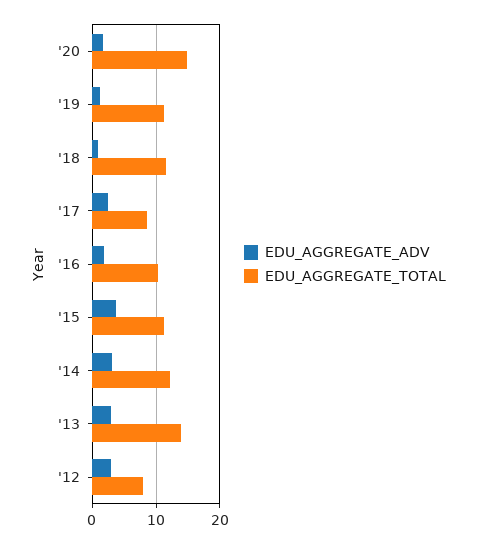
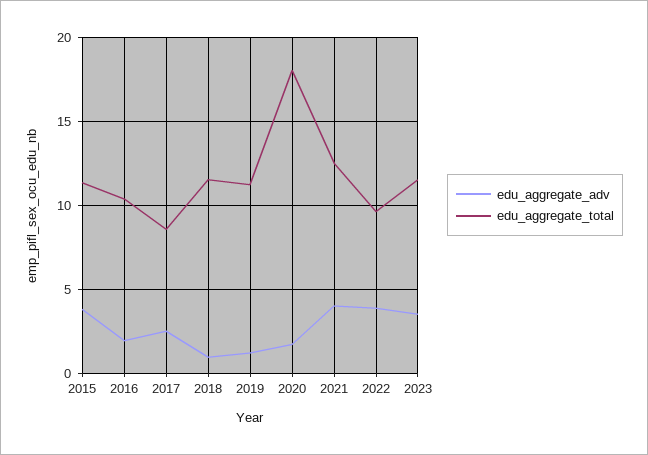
EDU_AGGREGATE_TOTAL, '20: 15 -> 18
EDU_AGGREGATE_ADV, '14: 3 -> none
EDU_AGGREGATE_TOTAL, '14: 12 -> none
EDU_AGGREGATE_ADV, '13: 3 -> none
EDU_AGGREGATE_TOTAL, '13: 14 -> none
EDU_AGGREGATE_ADV, '12: 3 -> none
EDU_AGGREGATE_TOTAL, '12: 8 -> none
EDU_AGGREGATE_ADV, 2021: none -> 4
EDU_AGGREGATE_TOTAL, 2021: none -> 12.5
EDU_AGGREGATE_ADV, 2022: none -> 4
EDU_AGGREGATE_TOTAL, 2022: none -> 9.5
EDU_AGGREGATE_ADV, 2023: none -> 3.5
EDU_AGGREGATE_TOTAL, 2023: none -> 11.5

